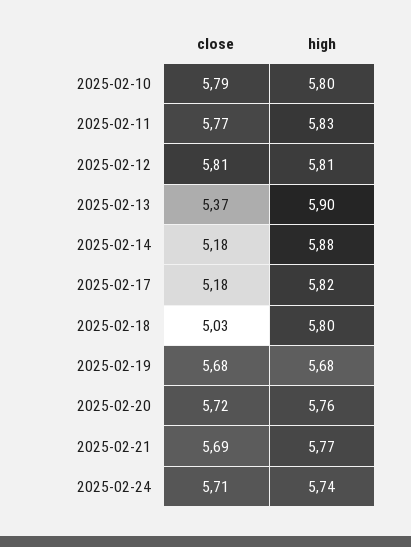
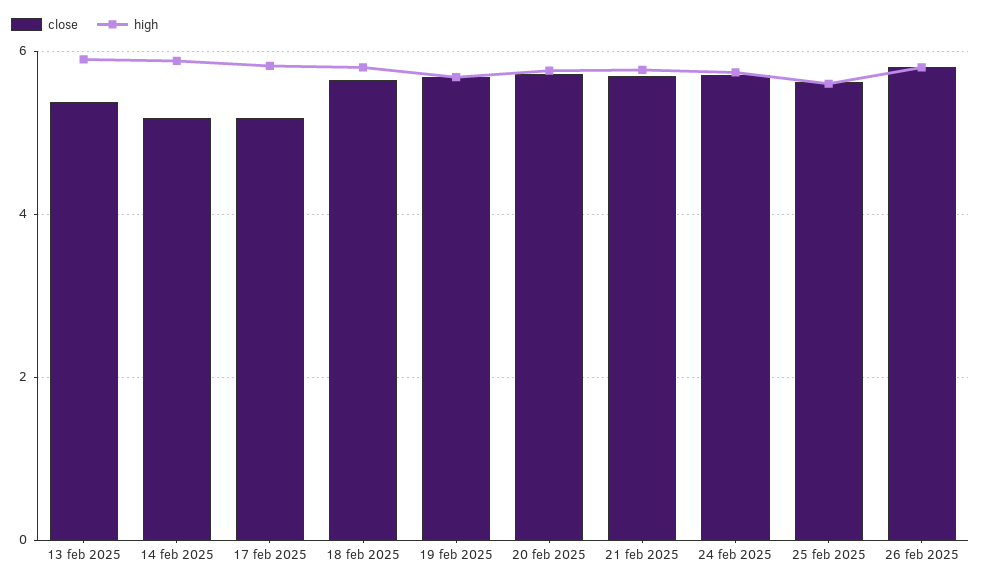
close, 2025-02-10: 5.79 -> none
high, 2025-02-10: 5.8 -> none
close, 2025-02-11: 5.77 -> none
high, 2025-02-11: 5.83 -> none
close, 2025-02-12: 5.81 -> none
high, 2025-02-12: 5.81 -> none
close, 2025-02-18: 5.03 -> 5.6
close, 25 feb 2025: none -> 5.6
high, 25 feb 2025: none -> 5.6
close, 26 feb 2025: none -> 5.8
high, 26 feb 2025: none -> 5.8

